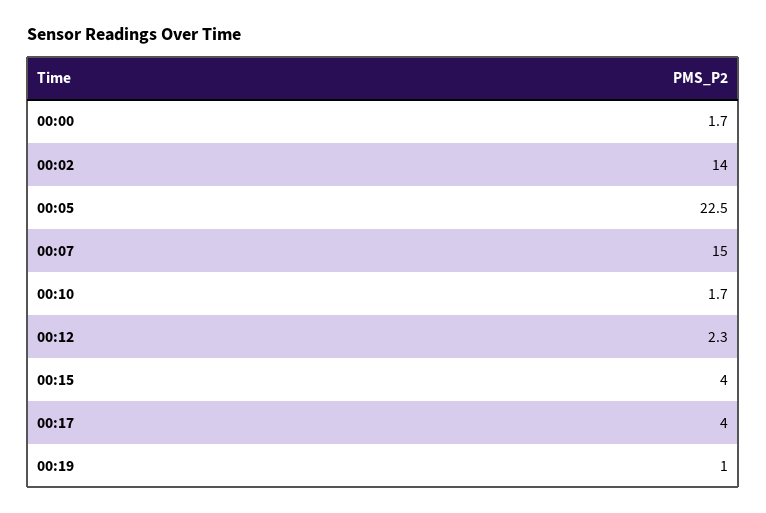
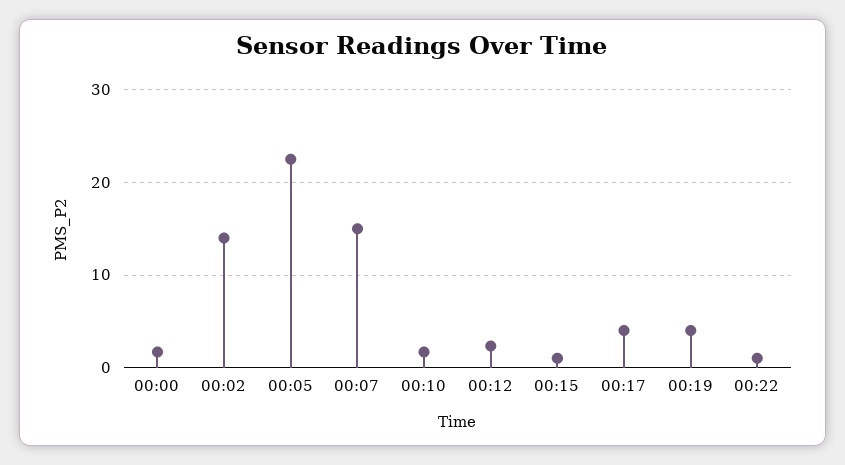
00:15: 4 -> 1
00:19: 1 -> 4
00:22: none -> 1

